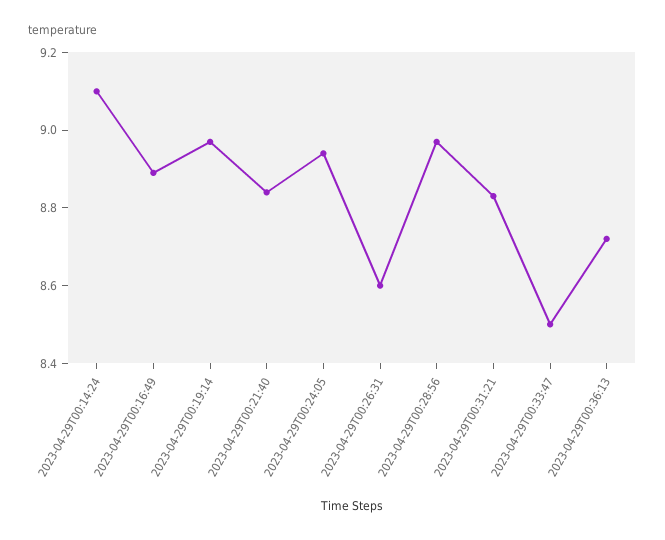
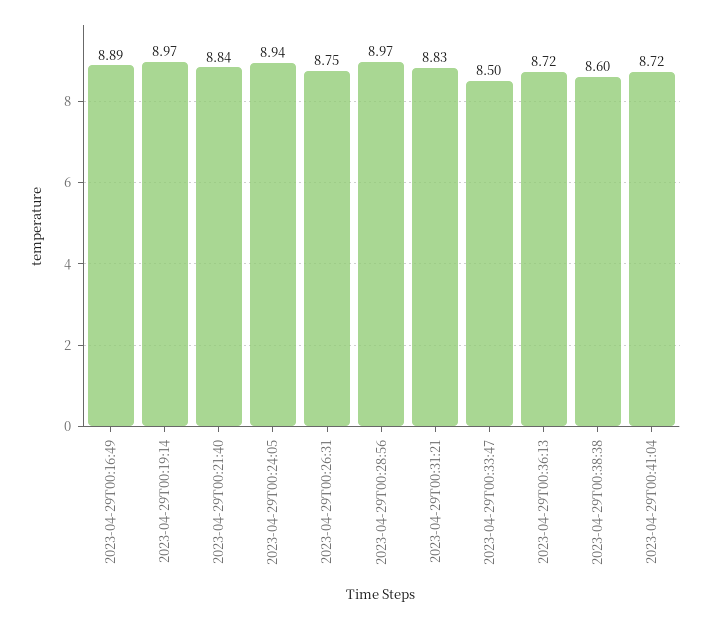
2023-04-29T00:14:24: 9.1 -> none
2023-04-29T00:26:31: 8.6 -> 8.75
2023-04-29T00:38:38: none -> 8.6
2023-04-29T00:41:04: none -> 8.72

